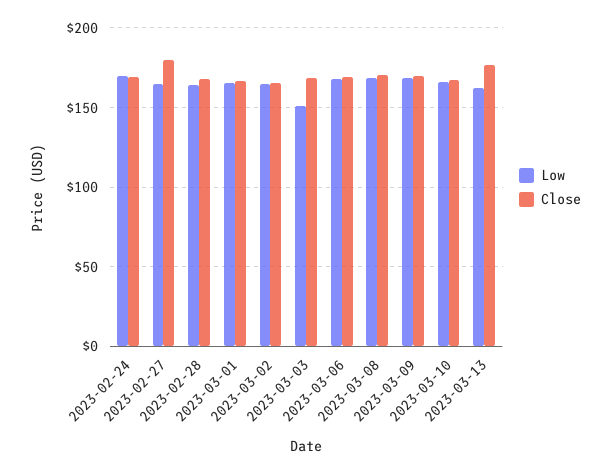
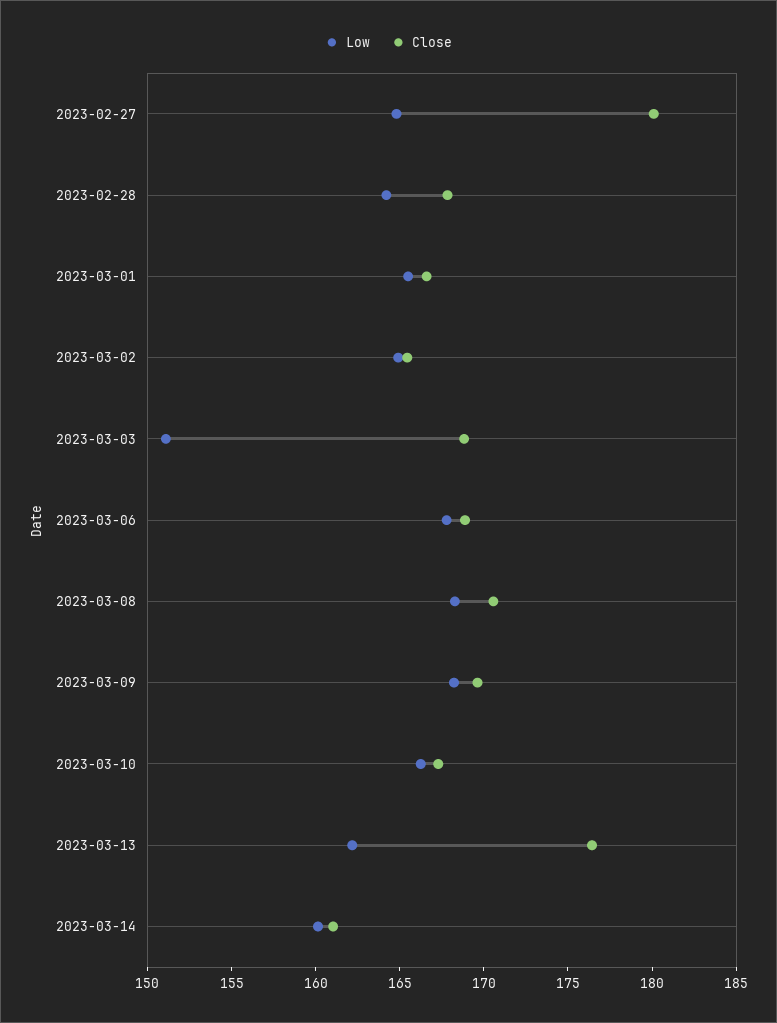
Low, 2023-02-24: 170 -> none
Close, 2023-02-24: 170 -> none
Low, 2023-03-14: none -> 160
Close, 2023-03-14: none -> 161

